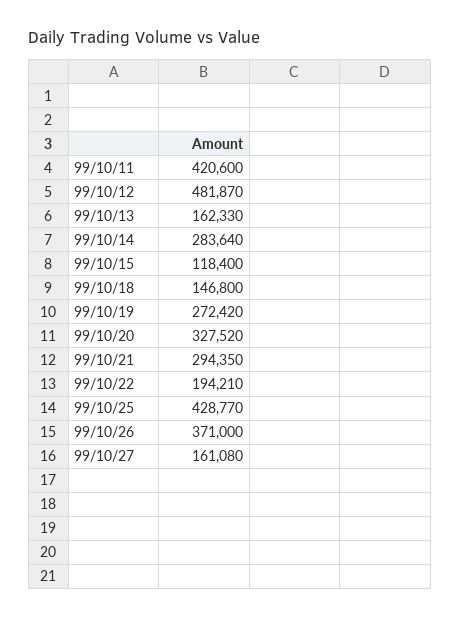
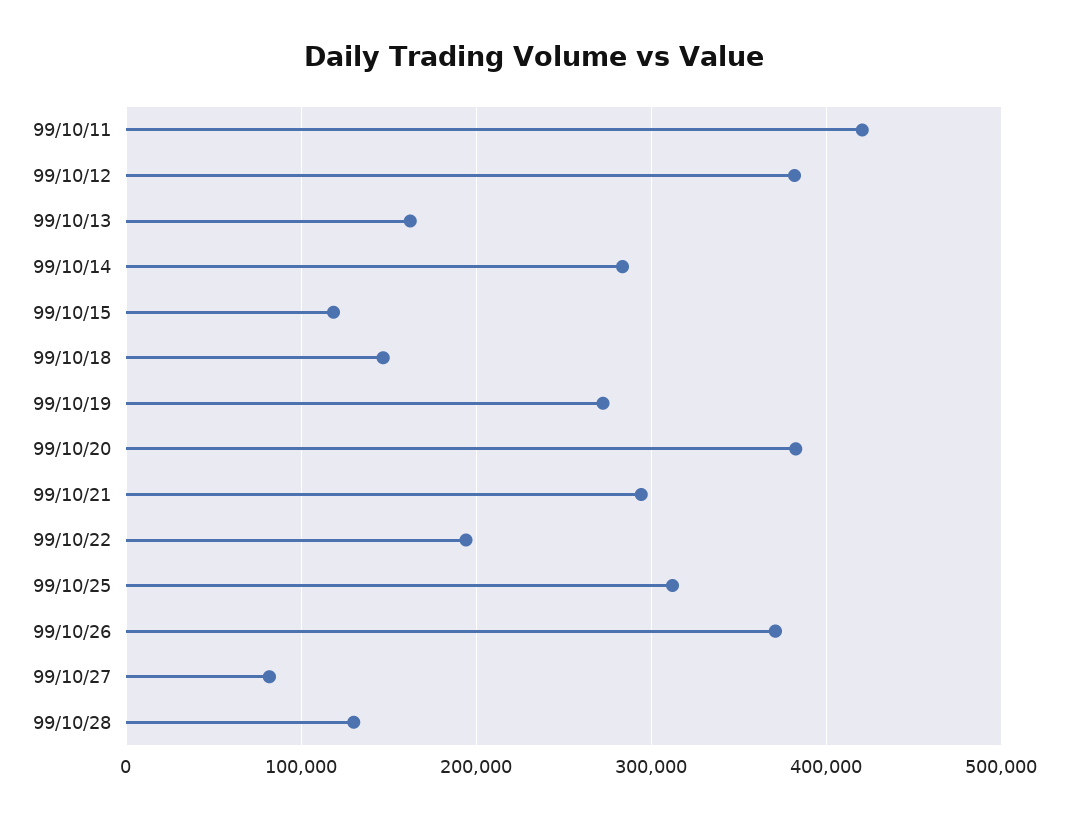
99/10/12: 481870 -> 380000
99/10/20: 327520 -> 380000
99/10/25: 428770 -> 310000
99/10/27: 161080 -> 80000
99/10/28: none -> 130000

